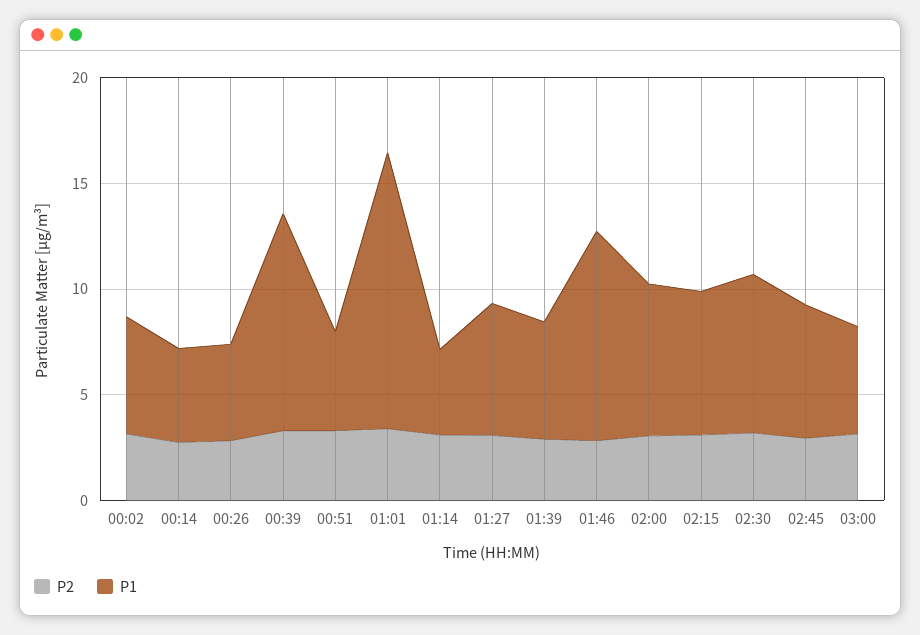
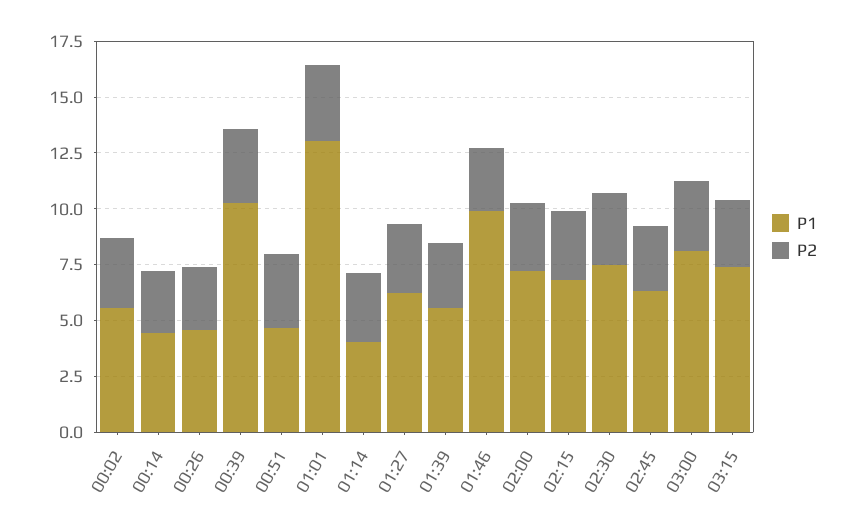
P1, 03:00: 5 -> 8
P1, 03:15: none -> 7.5
P2, 03:15: none -> 3

